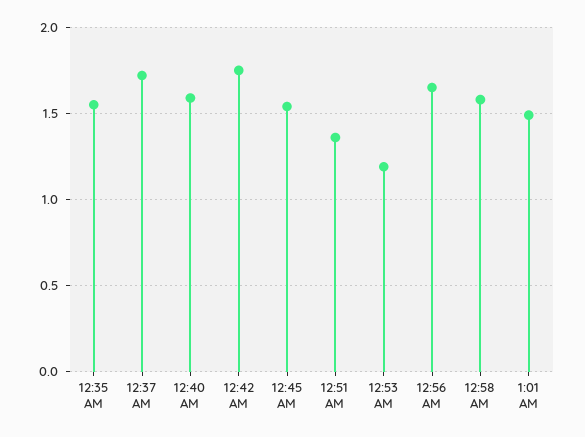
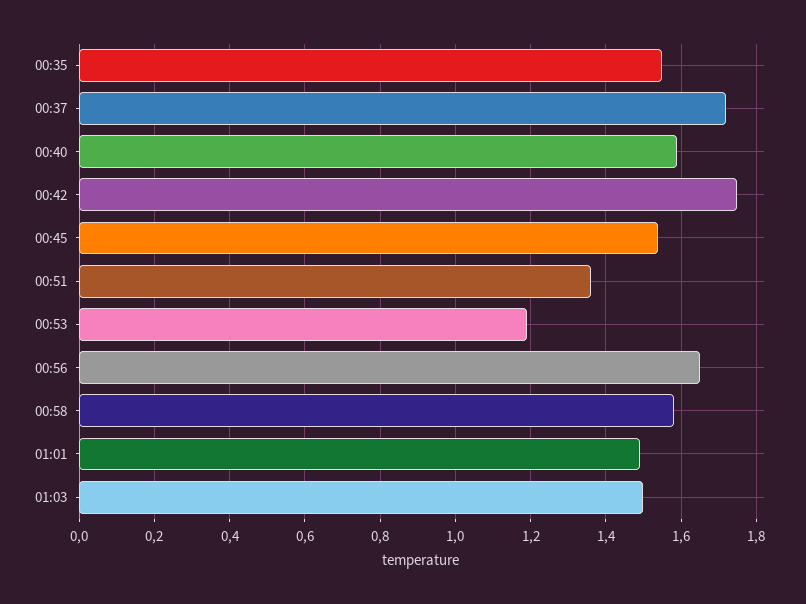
01:03: none -> 1.5

